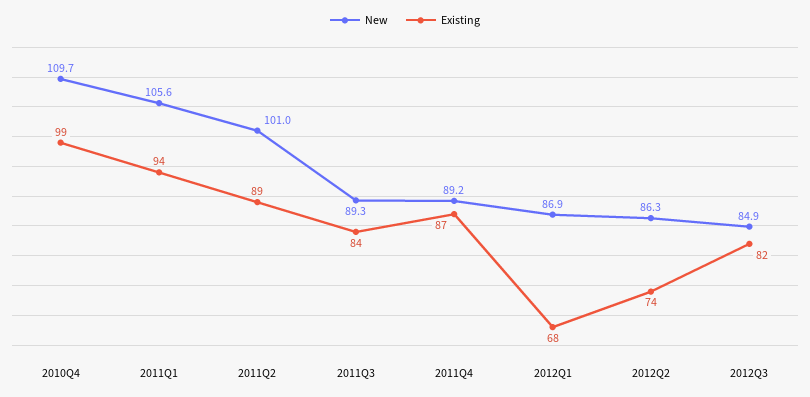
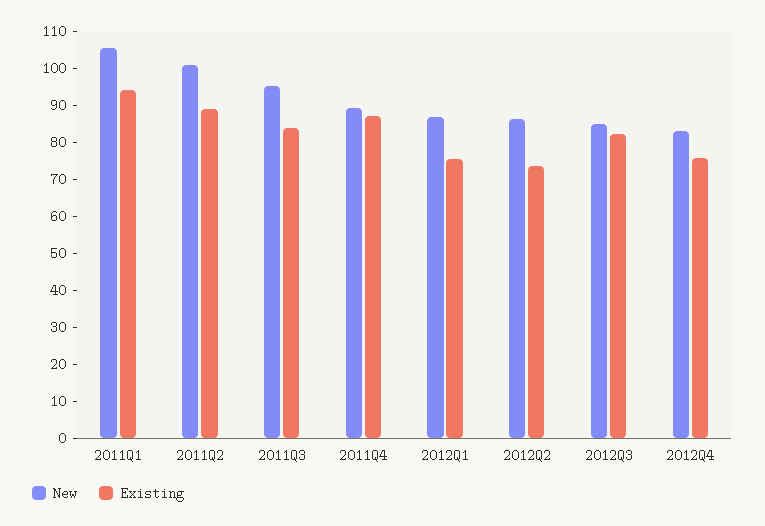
New, 2010Q4: 109.7 -> none
Existing, 2010Q4: 99 -> none
New, 2011Q3: 89.3 -> 95
Existing, 2012Q1: 68 -> 75
New, 2012Q4: none -> 82.5
Existing, 2012Q4: none -> 75

